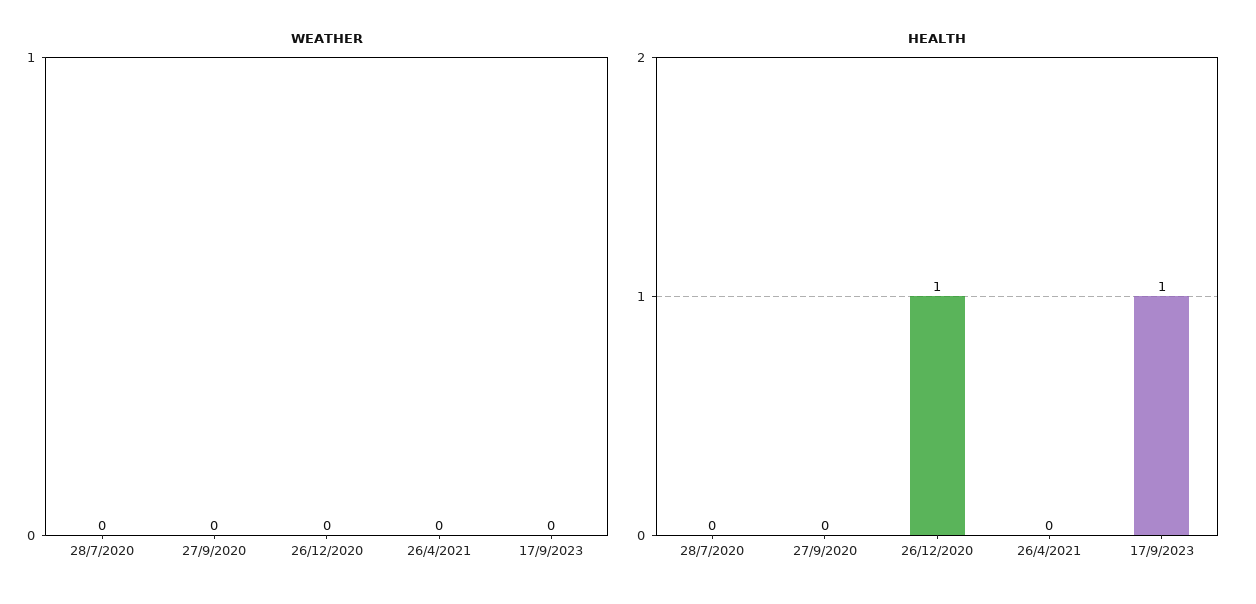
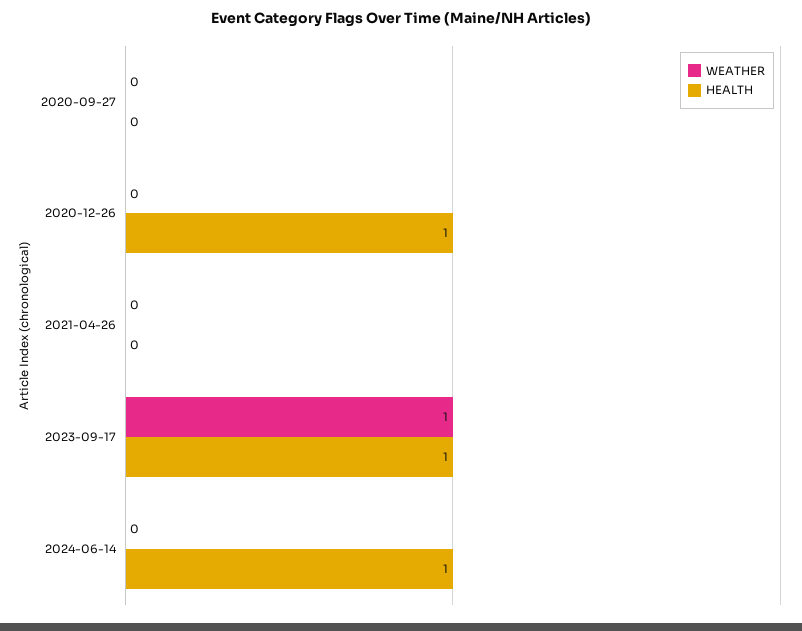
WEATHER, 28/7/2020: 0 -> none
WEATHER, 17/9/2023: 0 -> 1
HEALTH, 28/7/2020: 0 -> none
WEATHER, 2024-06-14: none -> 0
HEALTH, 2024-06-14: none -> 1

